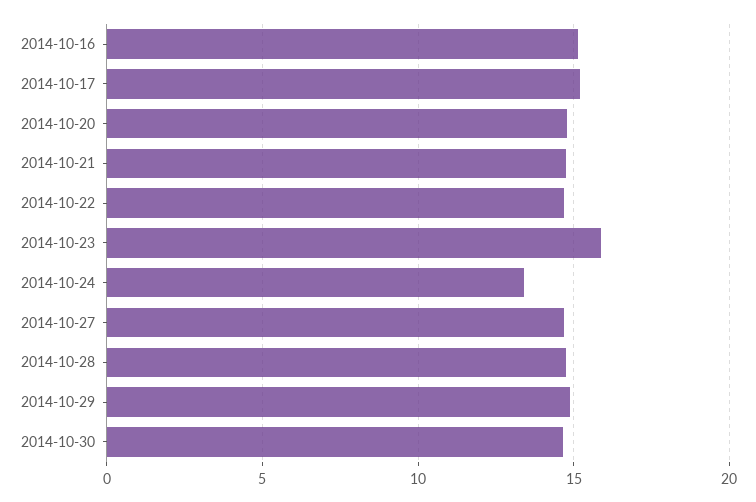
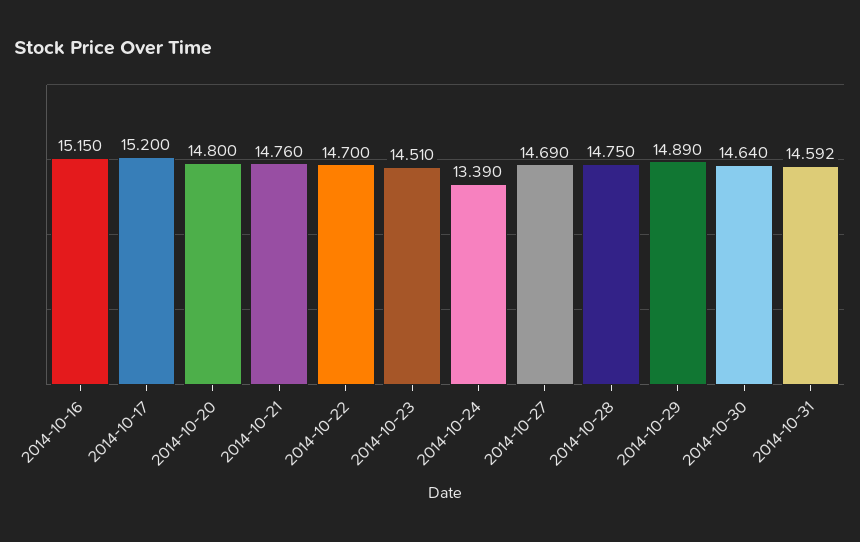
2014-10-23: 16 -> 14.51
2014-10-31: none -> 14.592

